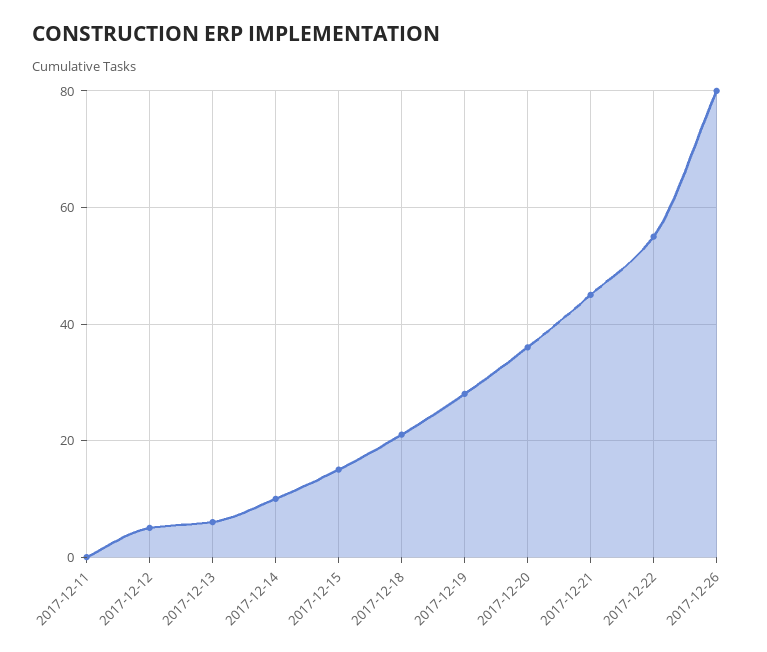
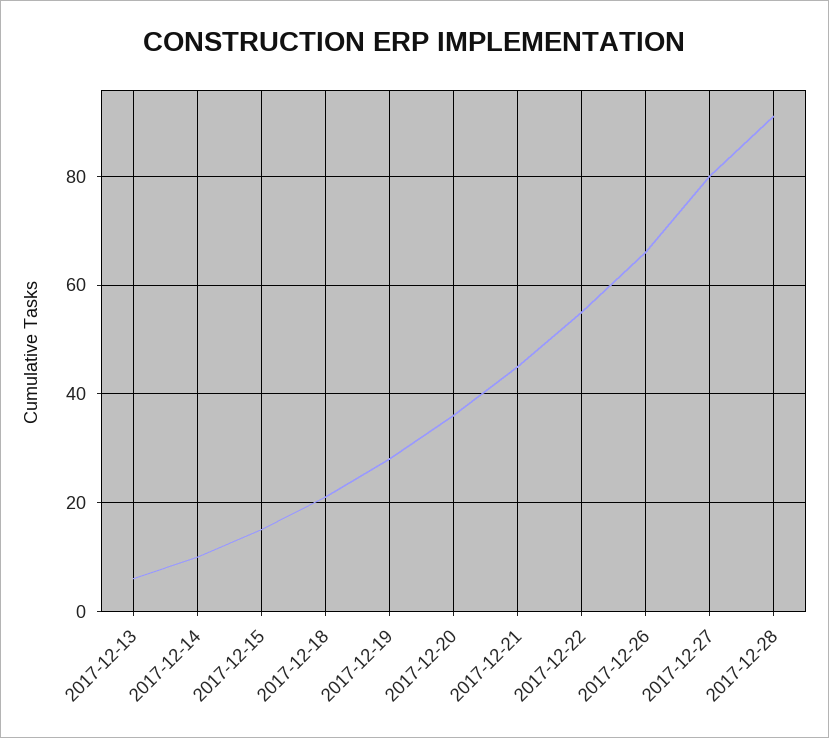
2017-12-11: 0 -> none
2017-12-12: 5 -> none
2017-12-26: 80 -> 65
2017-12-27: none -> 80
2017-12-28: none -> 90

